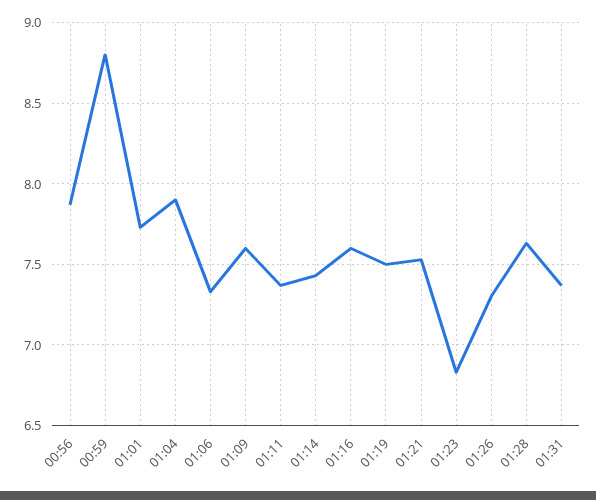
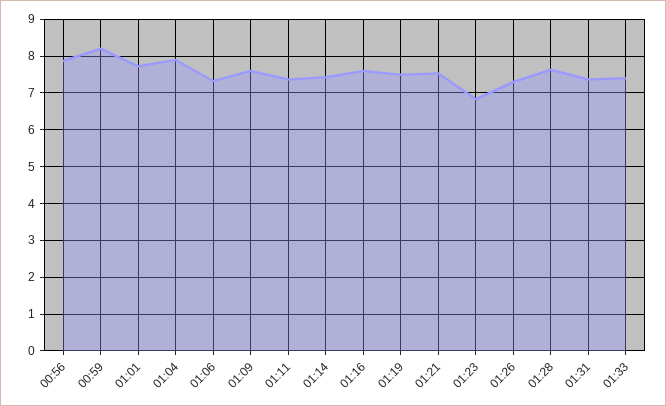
00:59: 8.8 -> 8.2
01:33: none -> 7.4

